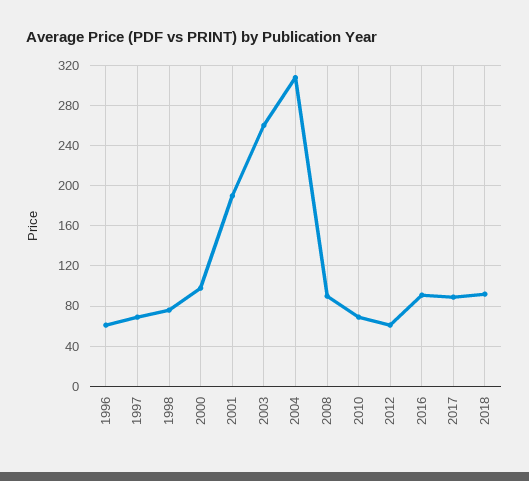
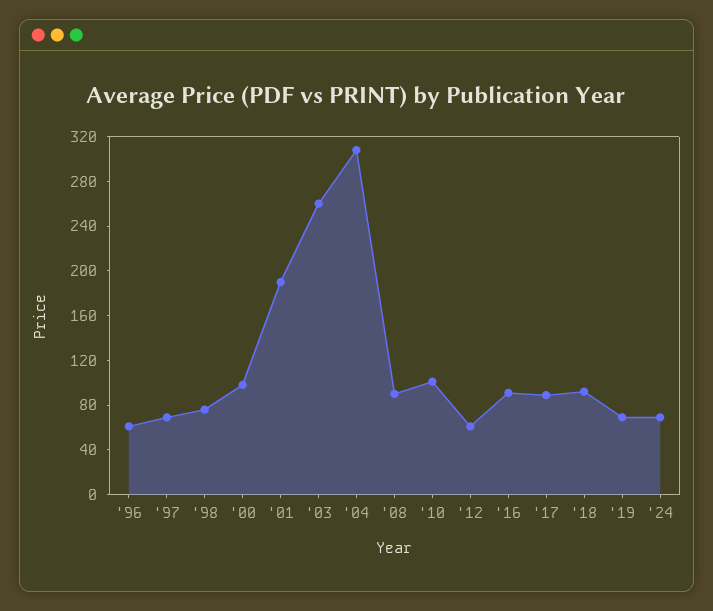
2010: 70 -> 100
'19: none -> 70
'24: none -> 70

